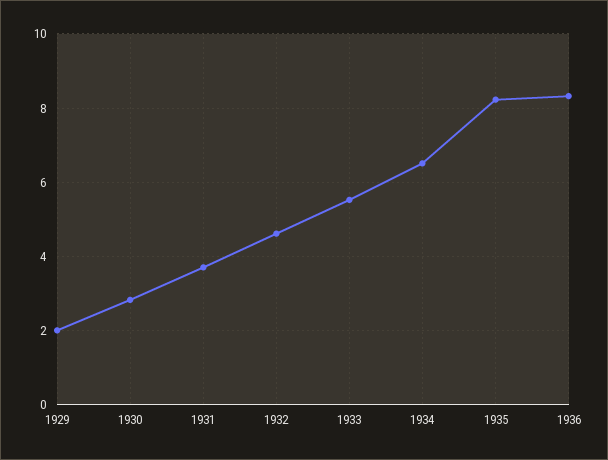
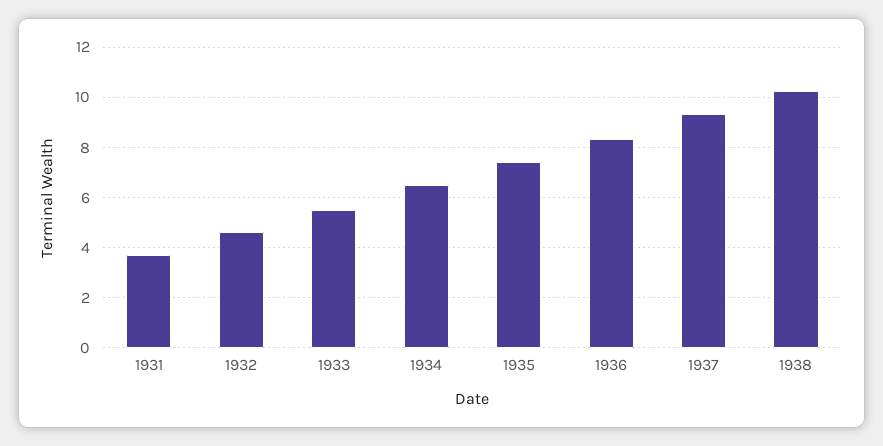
1929: 2 -> none
1930: 2.8 -> none
1935: 8.2 -> 7.5
1937: none -> 9.25
1938: none -> 10.25

